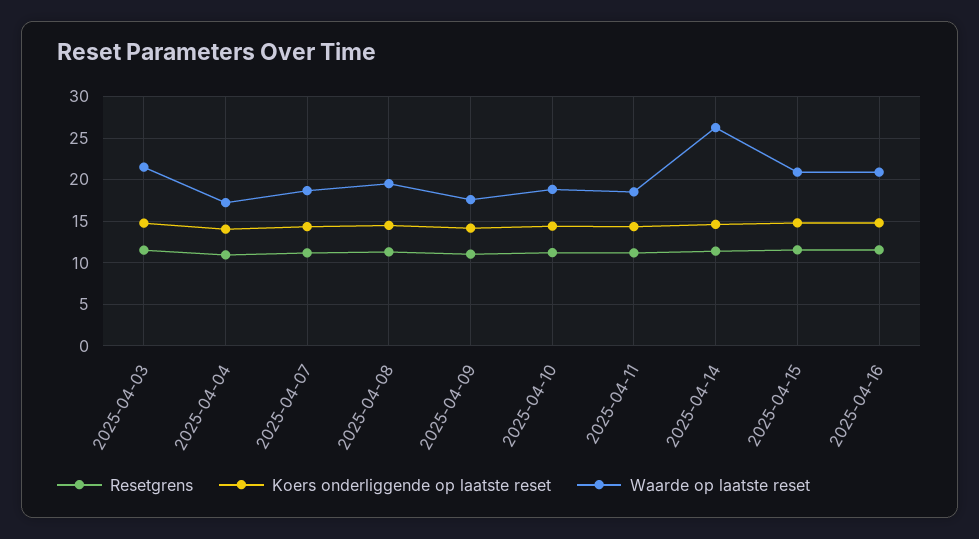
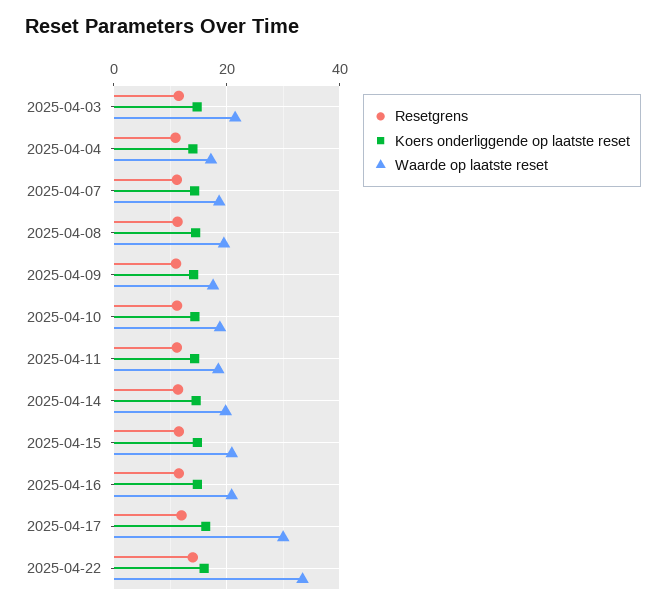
Waarde op laatste reset, 2025-04-14: 26 -> 20
Resetgrens, 2025-04-17: none -> 12
Koers onderliggende op laatste reset, 2025-04-17: none -> 16
Waarde op laatste reset, 2025-04-17: none -> 30
Resetgrens, 2025-04-22: none -> 14
Koers onderliggende op laatste reset, 2025-04-22: none -> 16
Waarde op laatste reset, 2025-04-22: none -> 34

